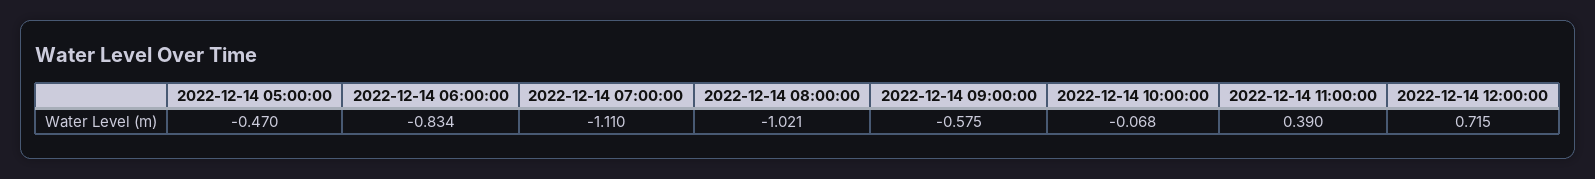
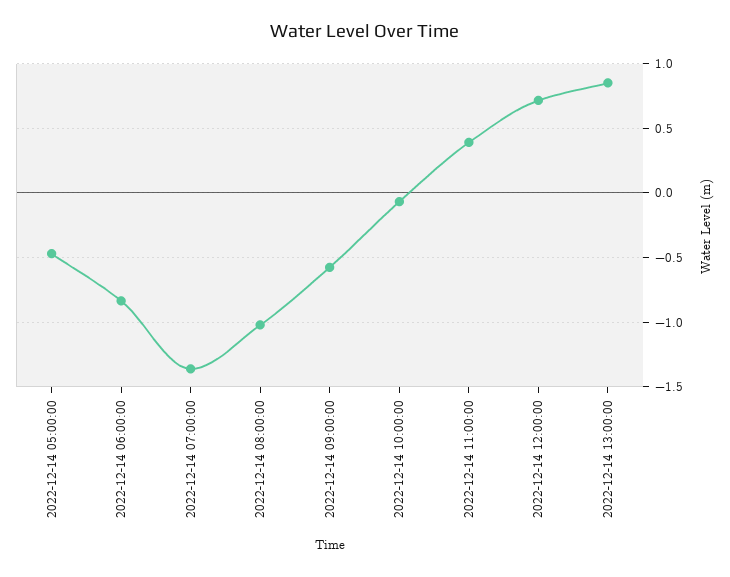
2022-12-14 07:00:00: -1.11 -> -1.35
2022-12-14 13:00:00: none -> 0.85

